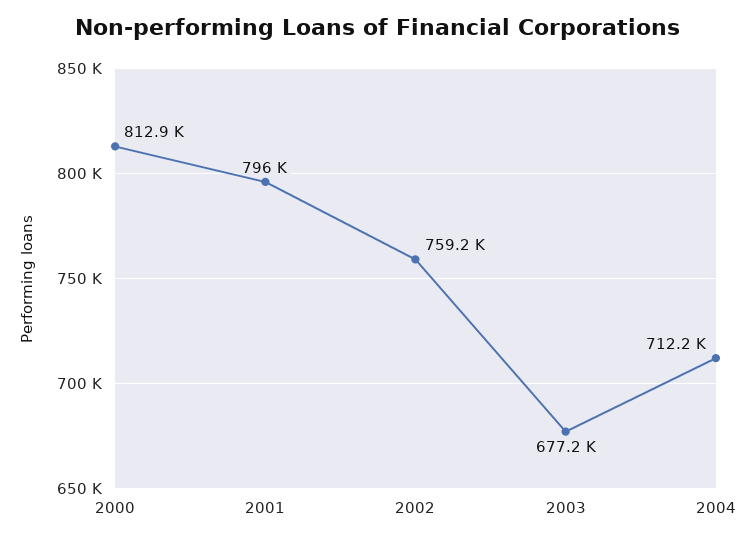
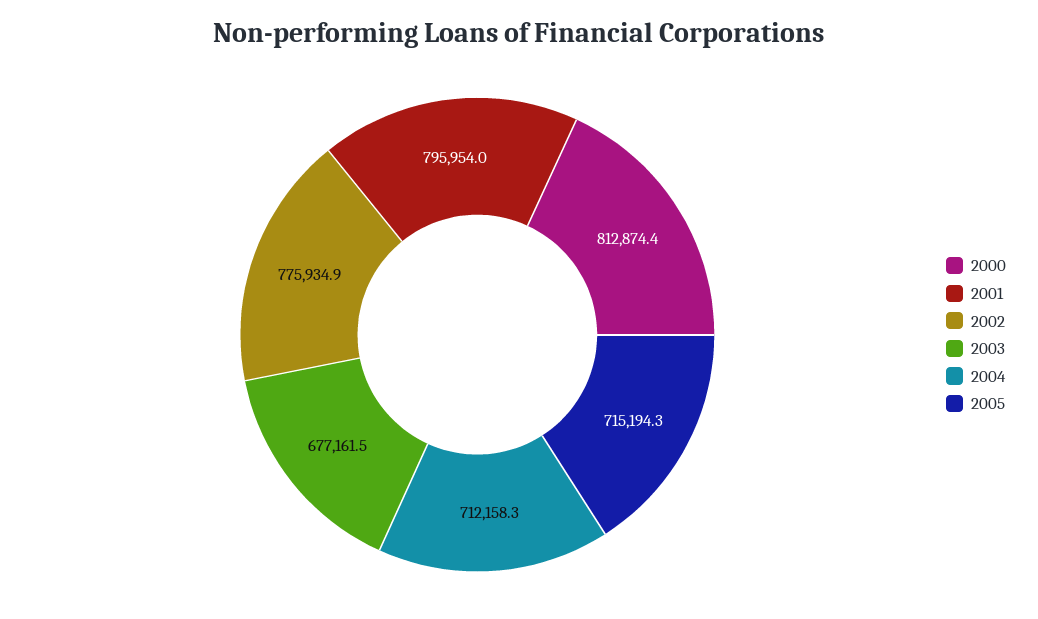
2002: 759200 -> 775934.9
2005: none -> 715194.3

